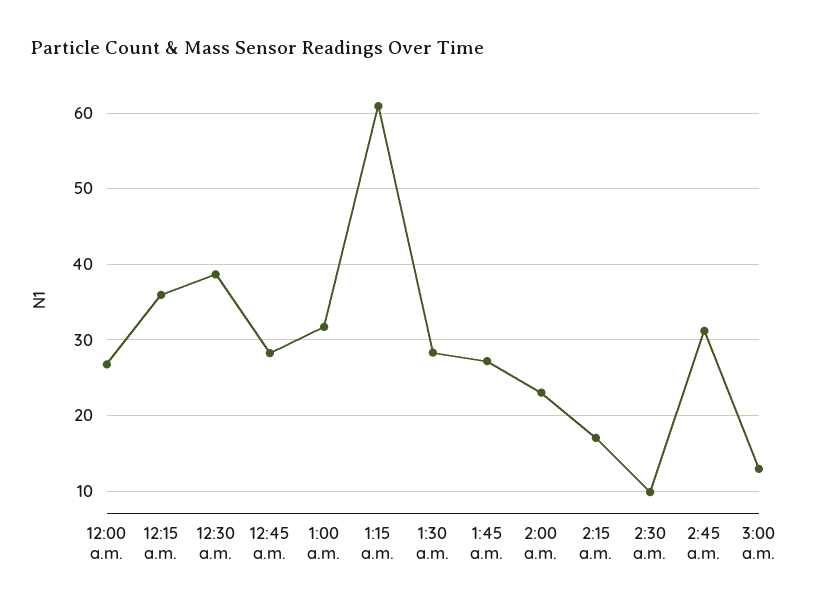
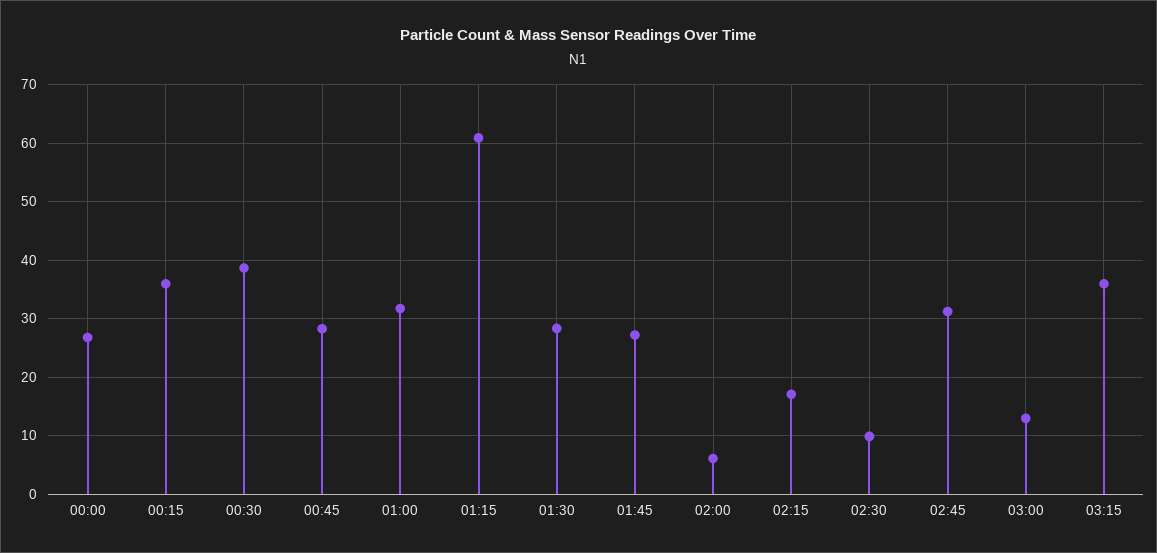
2:00 a.m.: 23 -> 6
03:15: none -> 36

